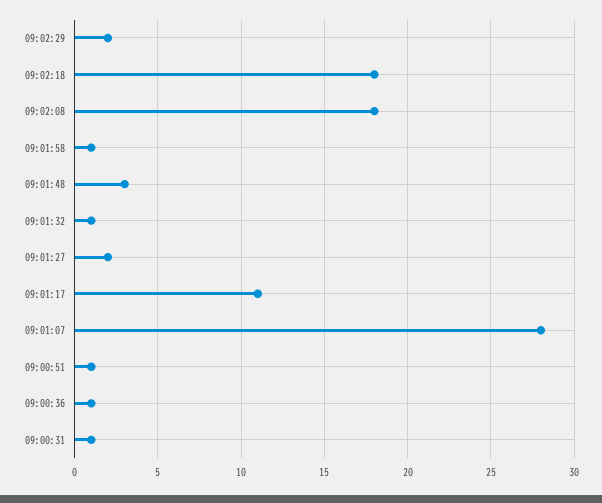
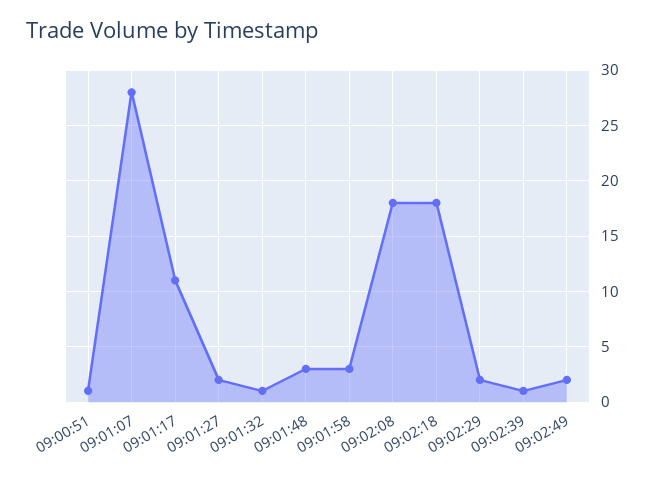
09:01:58: 1 -> 3
09:00:36: 1 -> none
09:00:31: 1 -> none
09:02:39: none -> 1
09:02:49: none -> 2

